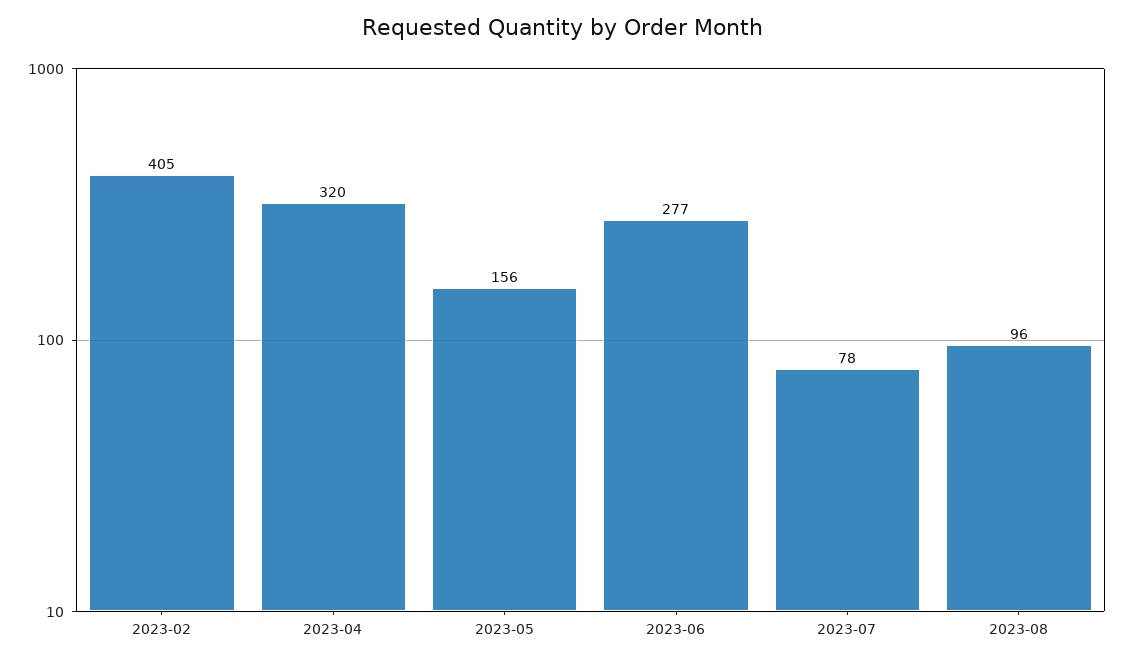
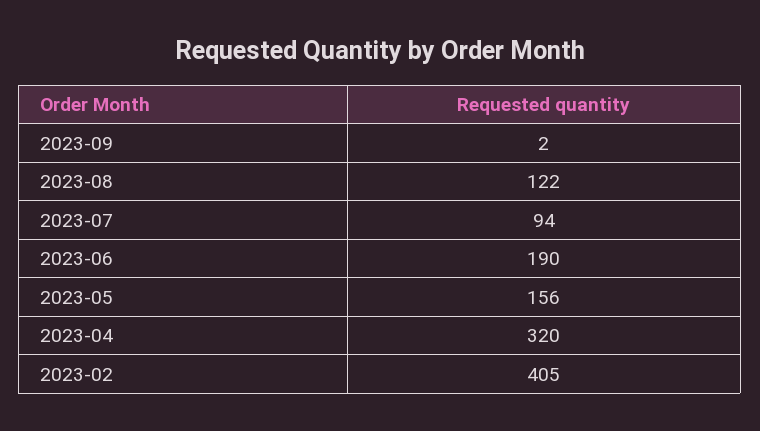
2023-06: 277 -> 190
2023-07: 78 -> 94
2023-08: 96 -> 122
2023-09: none -> 2

